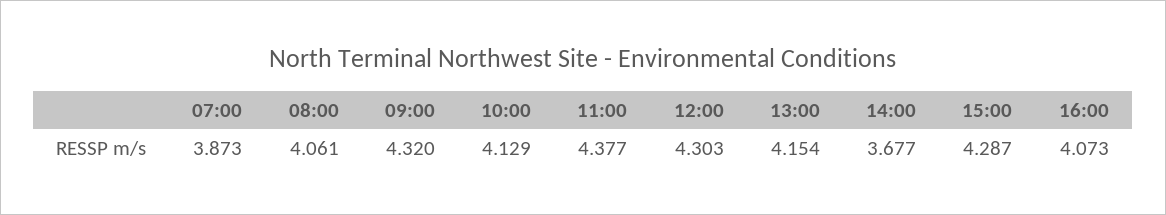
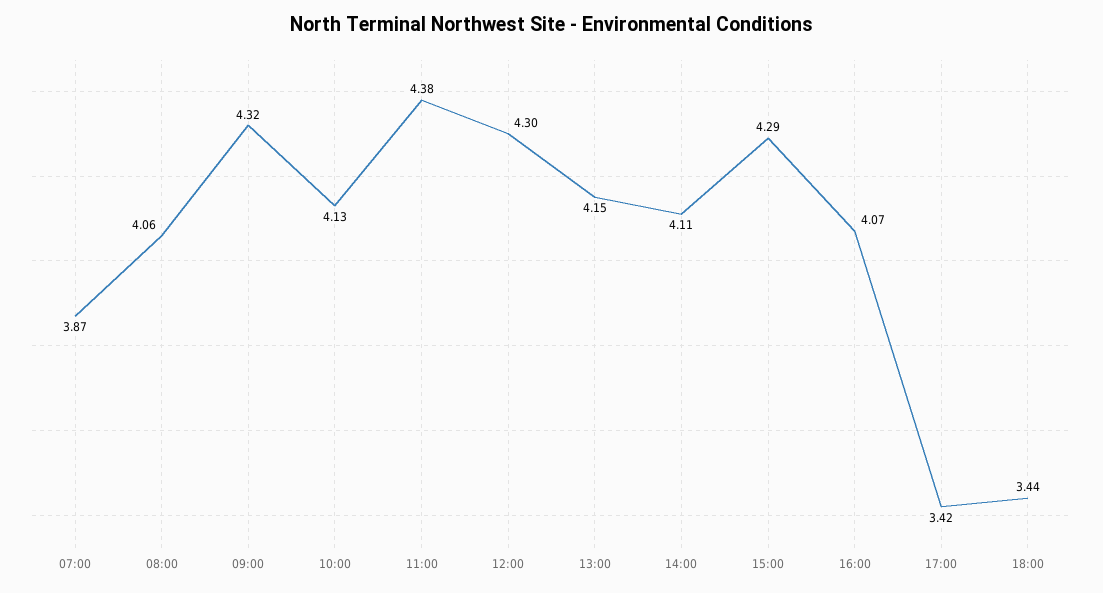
14:00: 3.677 -> 4.11
17:00: none -> 3.42
18:00: none -> 3.44

